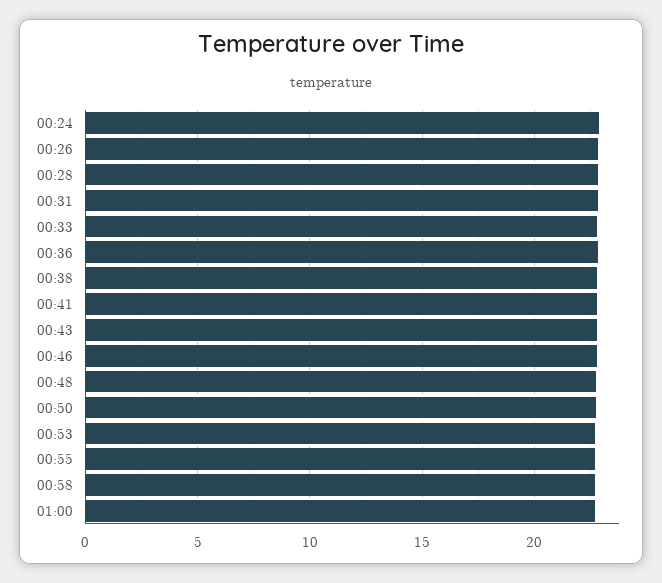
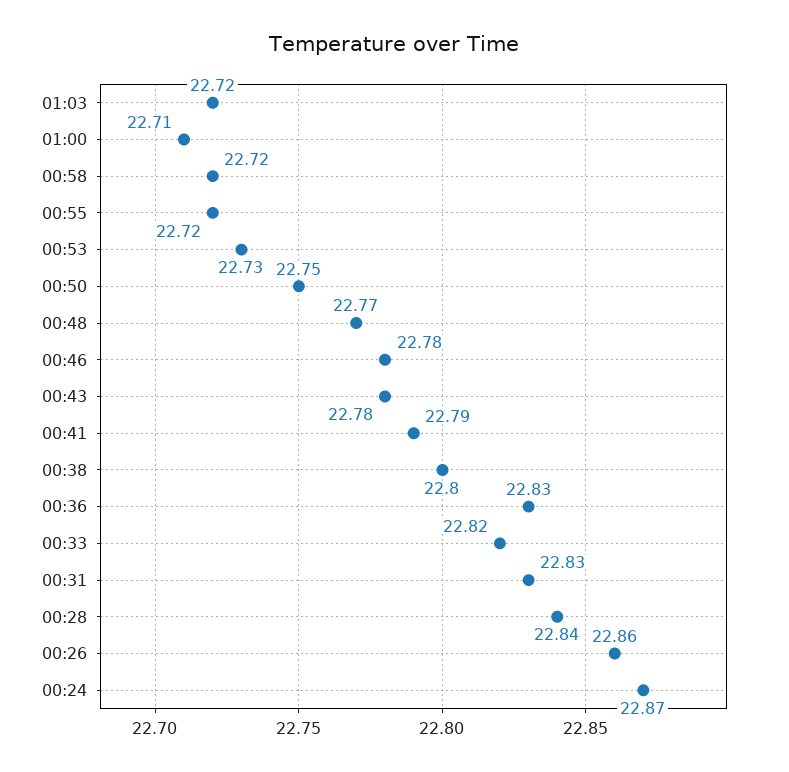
01:03: none -> 22.72

